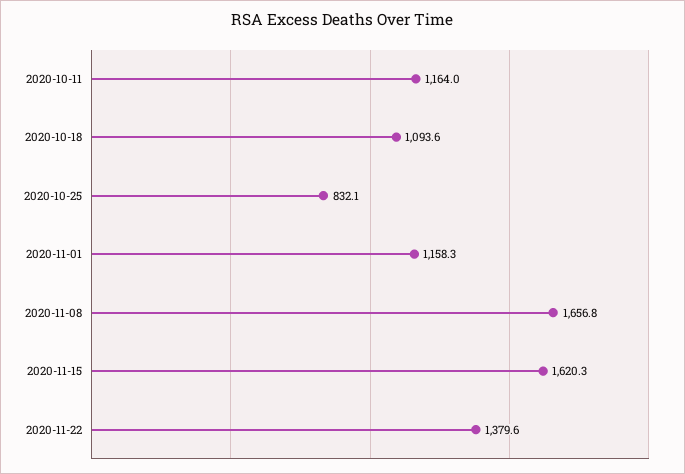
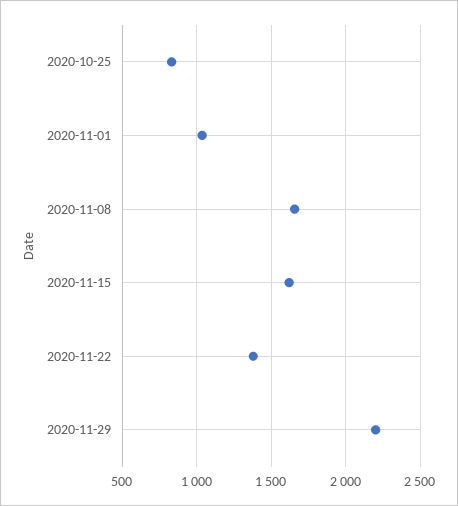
2020-10-11: 1164 -> none
2020-10-18: 1093.6 -> none
2020-11-01: 1158.3 -> 1050
2020-11-29: none -> 2200

